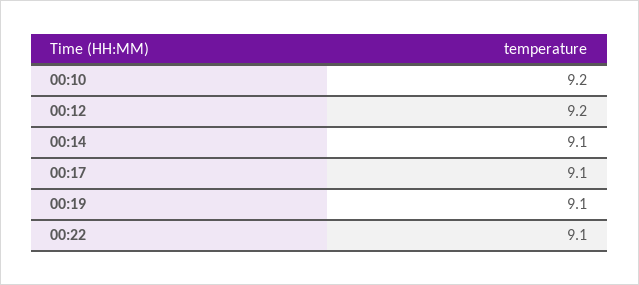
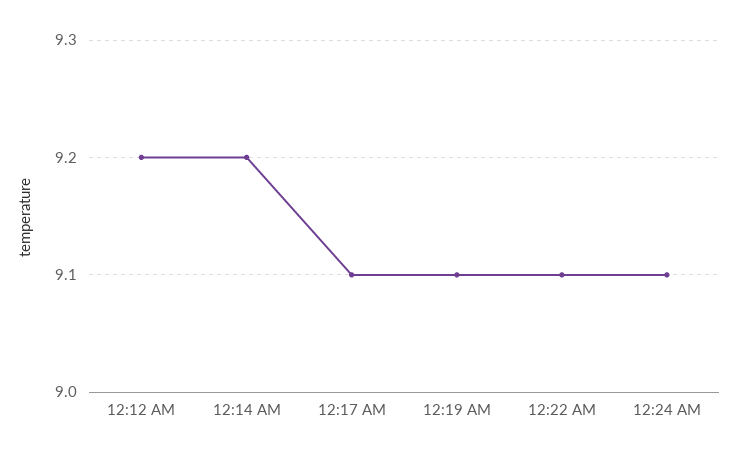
00:10: 9.2 -> none
00:14: 9.1 -> 9.2
12:24 AM: none -> 9.1

